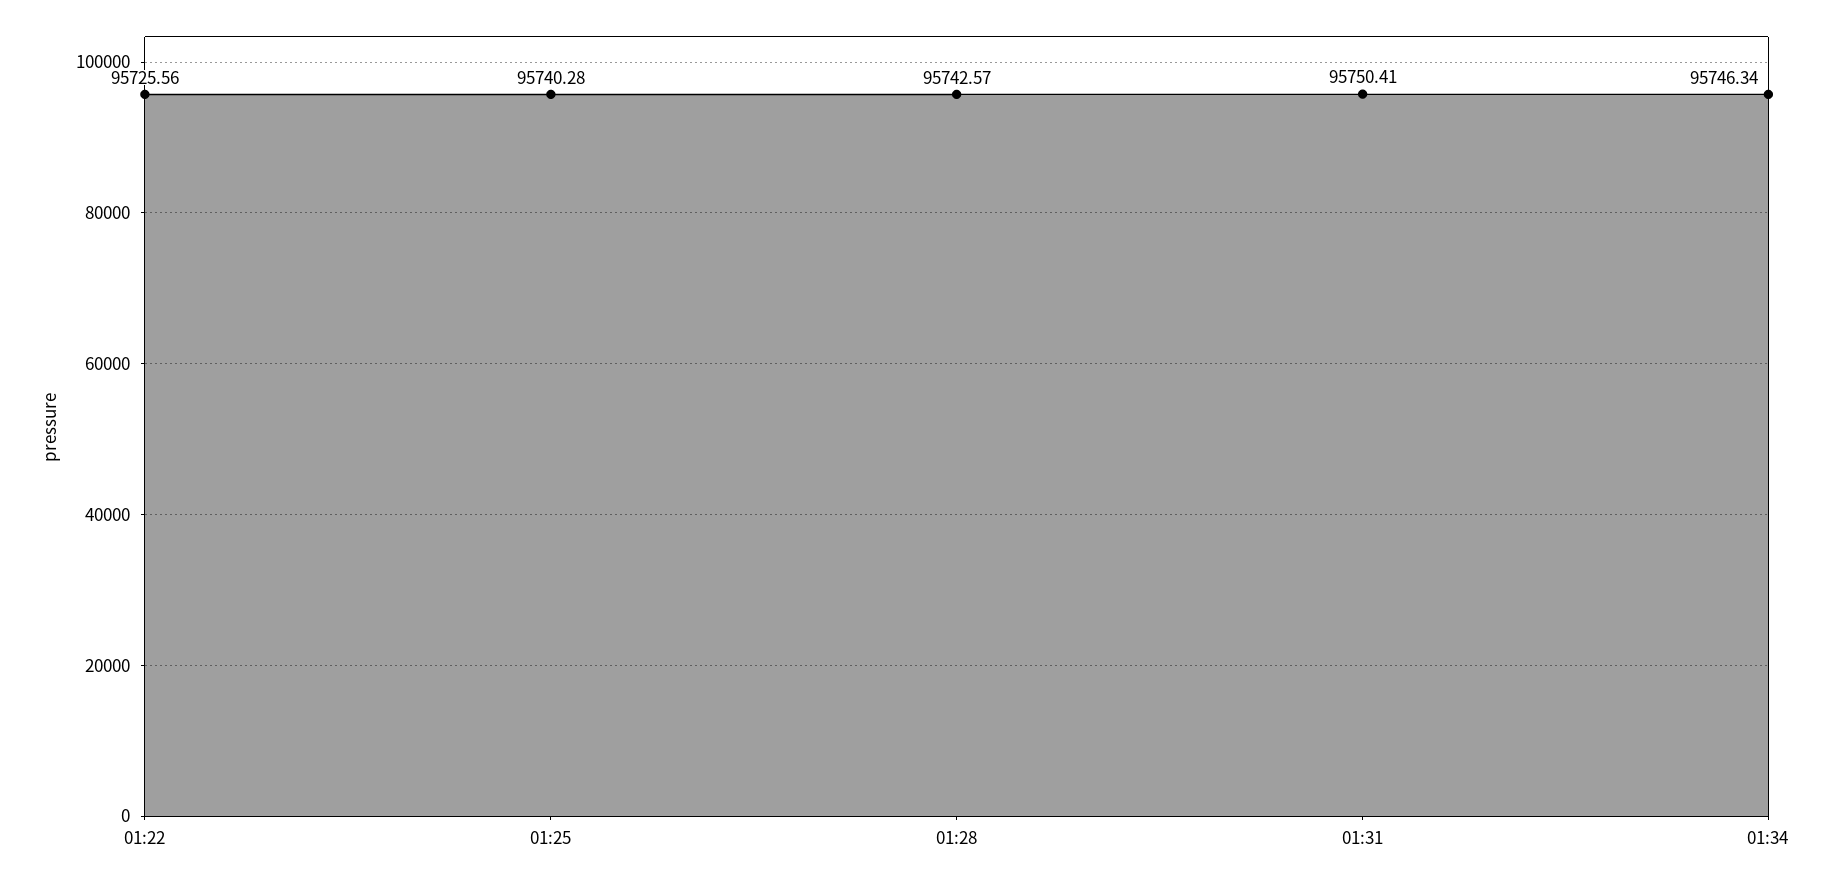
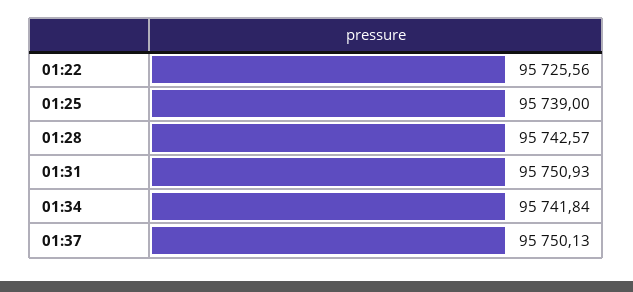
01:25: 95740.28 -> 95739
01:31: 95750.41 -> 95750.93
01:34: 95746.34 -> 95741.84
01:37: none -> 95750.13

